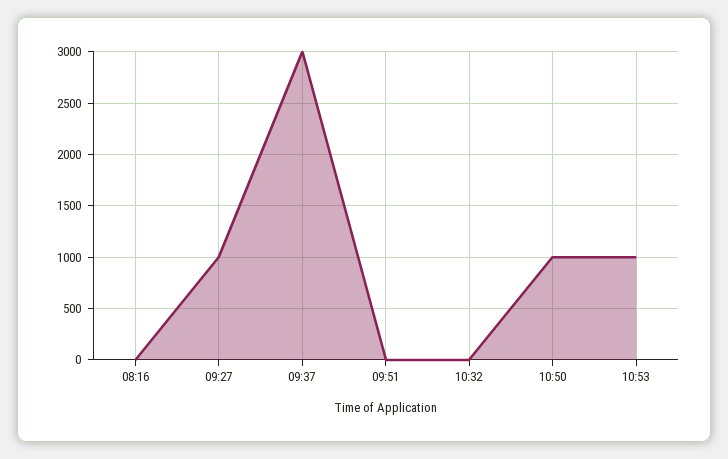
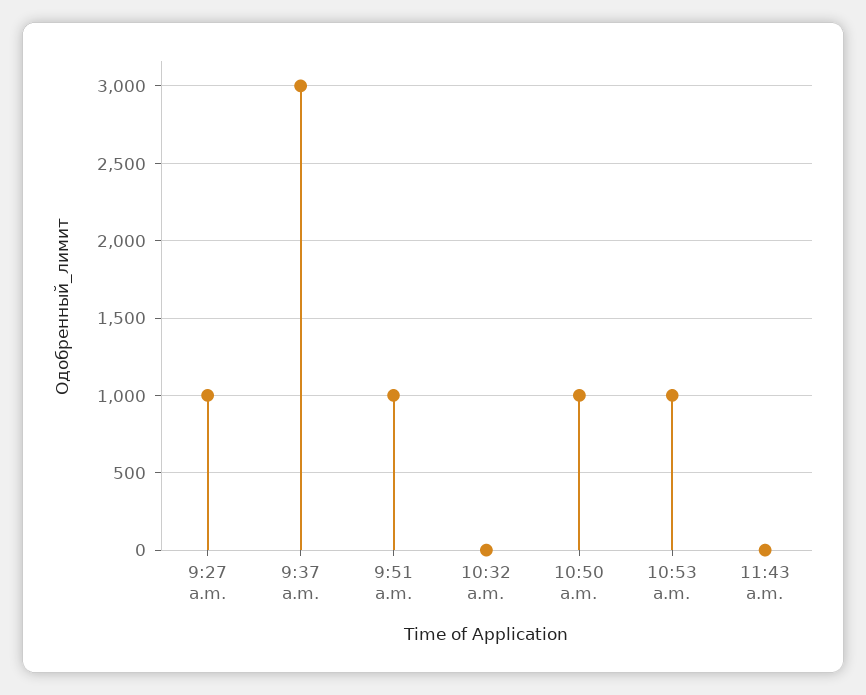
08:16: 0 -> none
09:51: 0 -> 1000
11:43 a.m.: none -> 0

